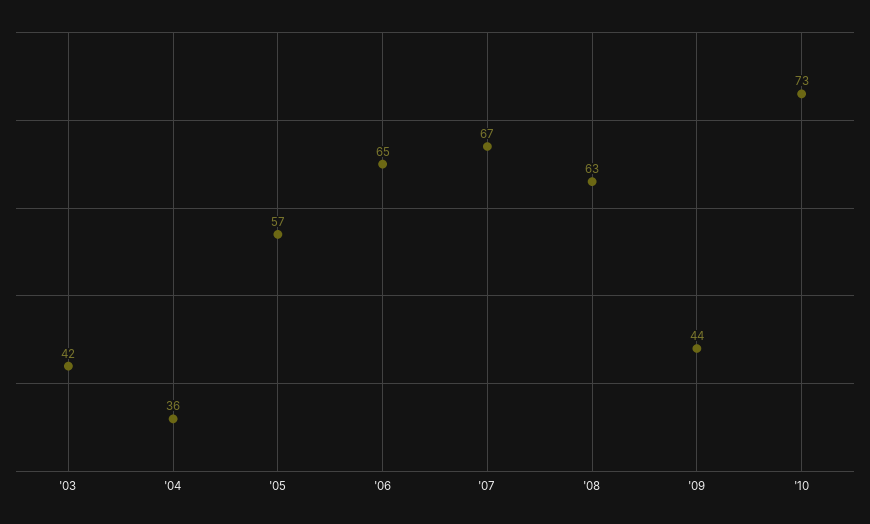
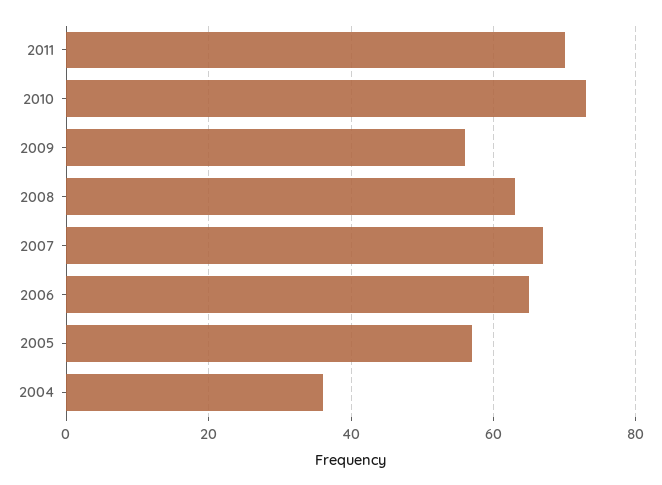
'03: 42 -> none
'09: 44 -> 55
2011: none -> 70

